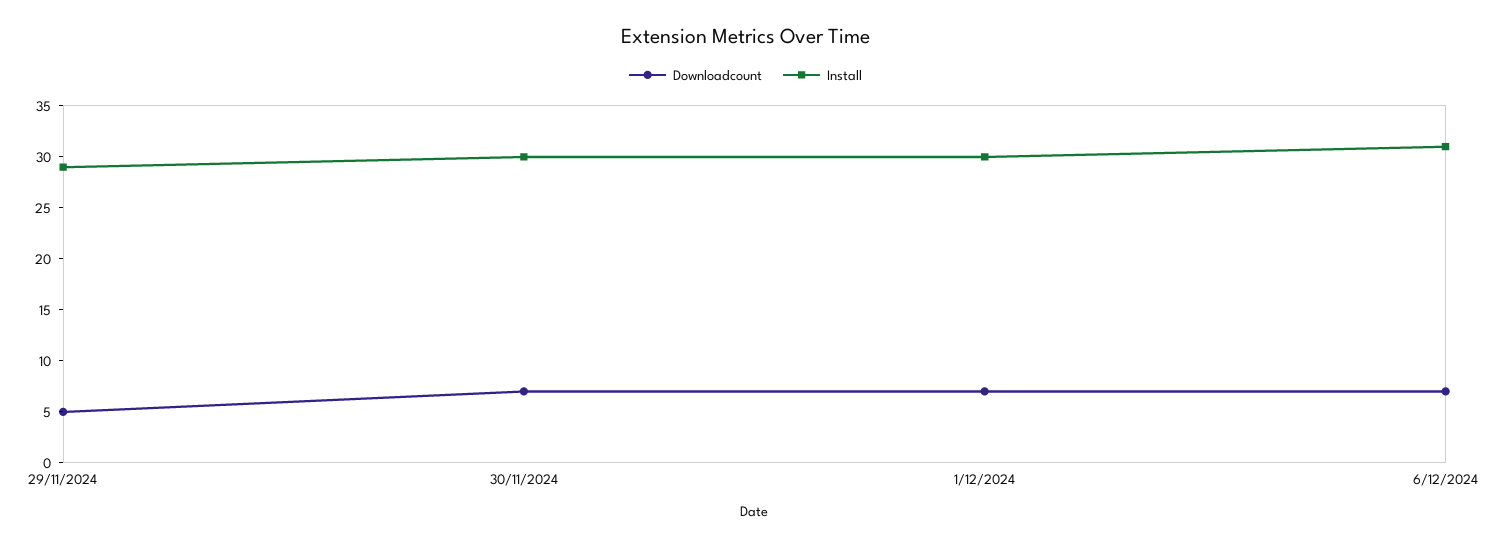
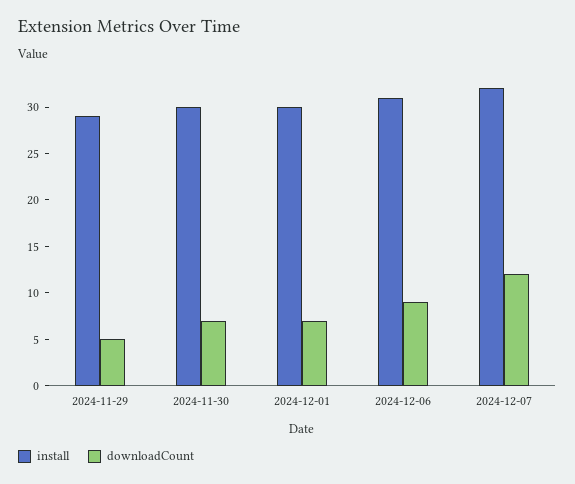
Downloadcount, 6/12/2024: 7 -> 9
Install, 2024-12-07: none -> 32
Downloadcount, 2024-12-07: none -> 12

